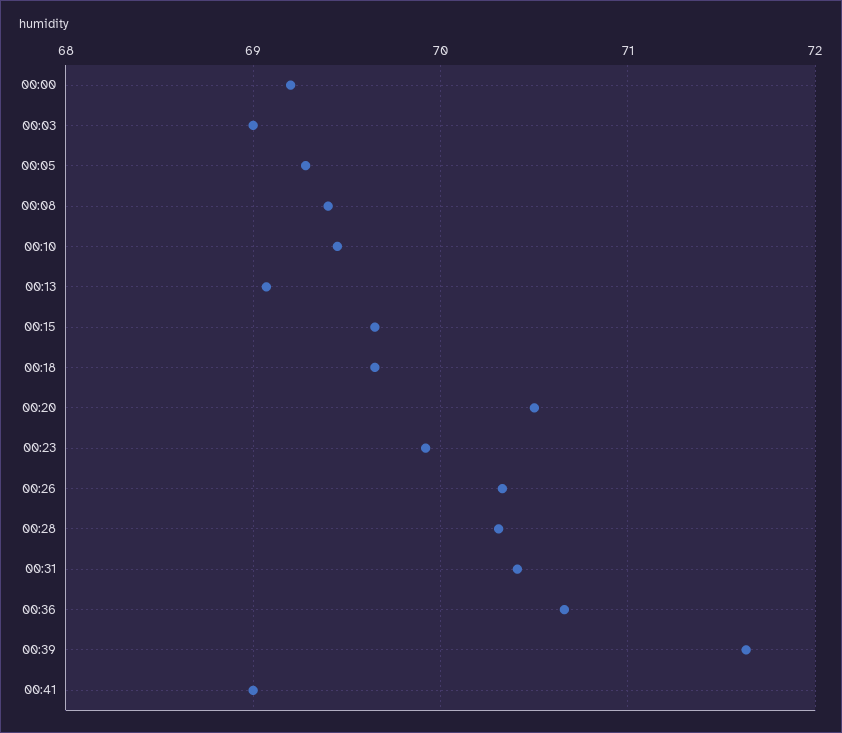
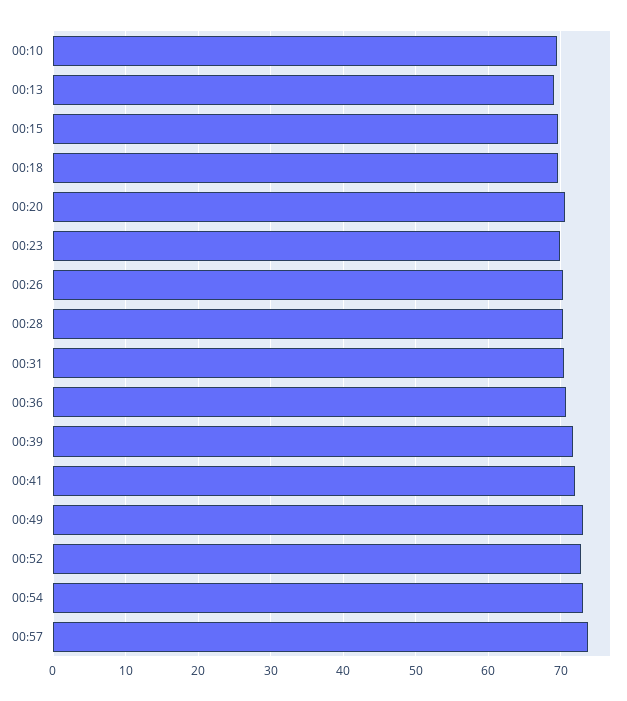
00:00: 69.2 -> none
00:03: 69 -> none
00:05: 69.3 -> none
00:08: 69.4 -> none
00:41: 69 -> 72
00:49: none -> 73
00:52: none -> 73
00:54: none -> 73
00:57: none -> 74

